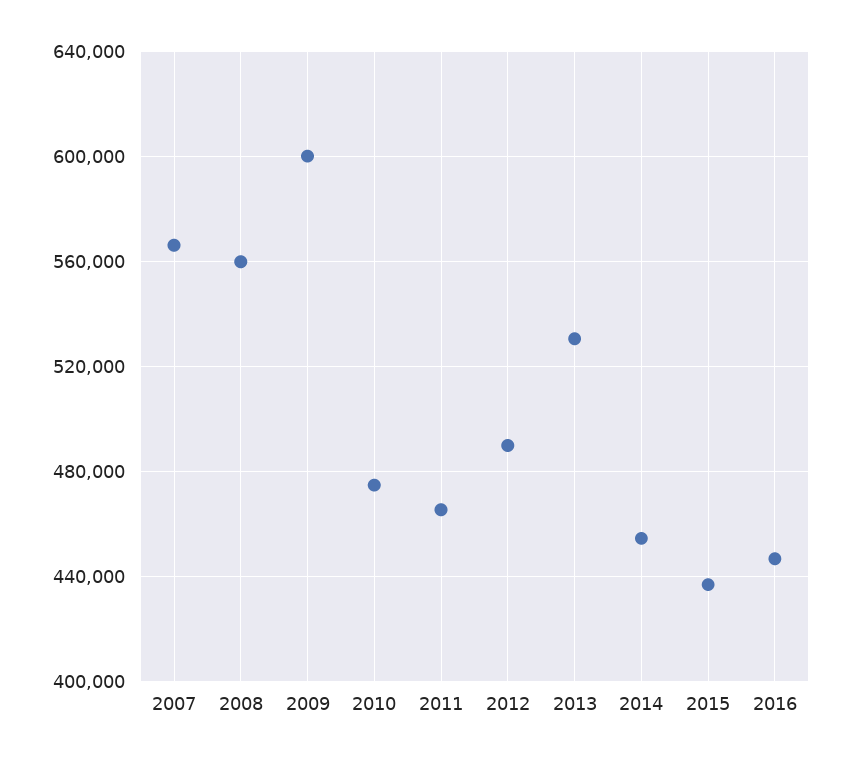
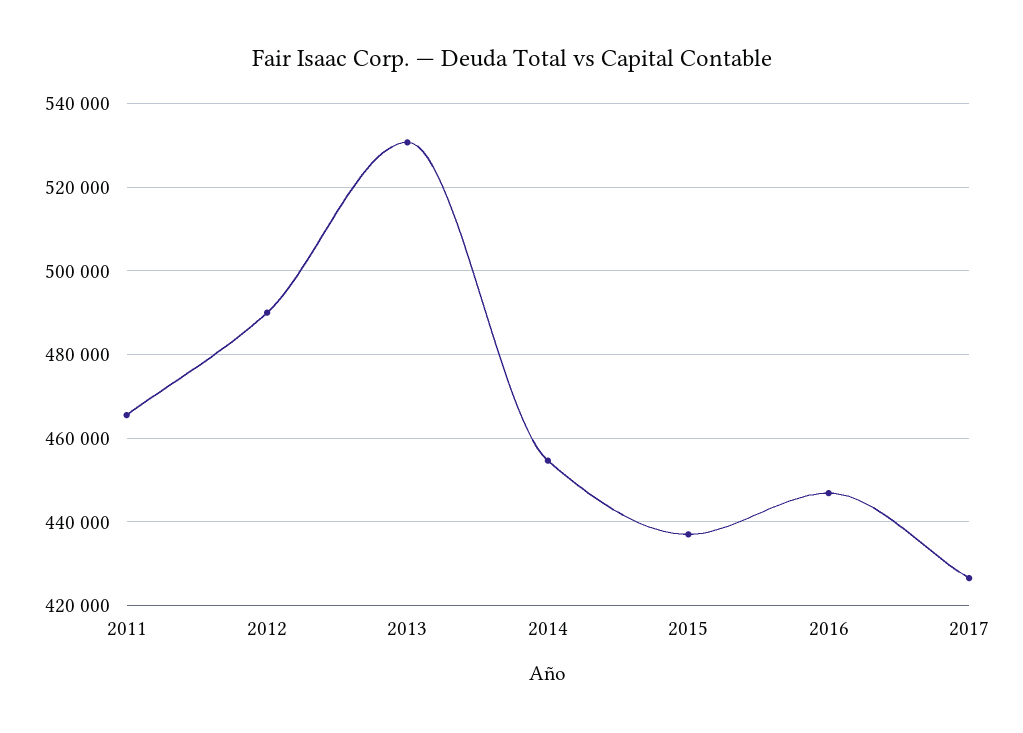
2007: 565000 -> none
2008: 560000 -> none
2009: 600000 -> none
2010: 475000 -> none
2017: none -> 426000

